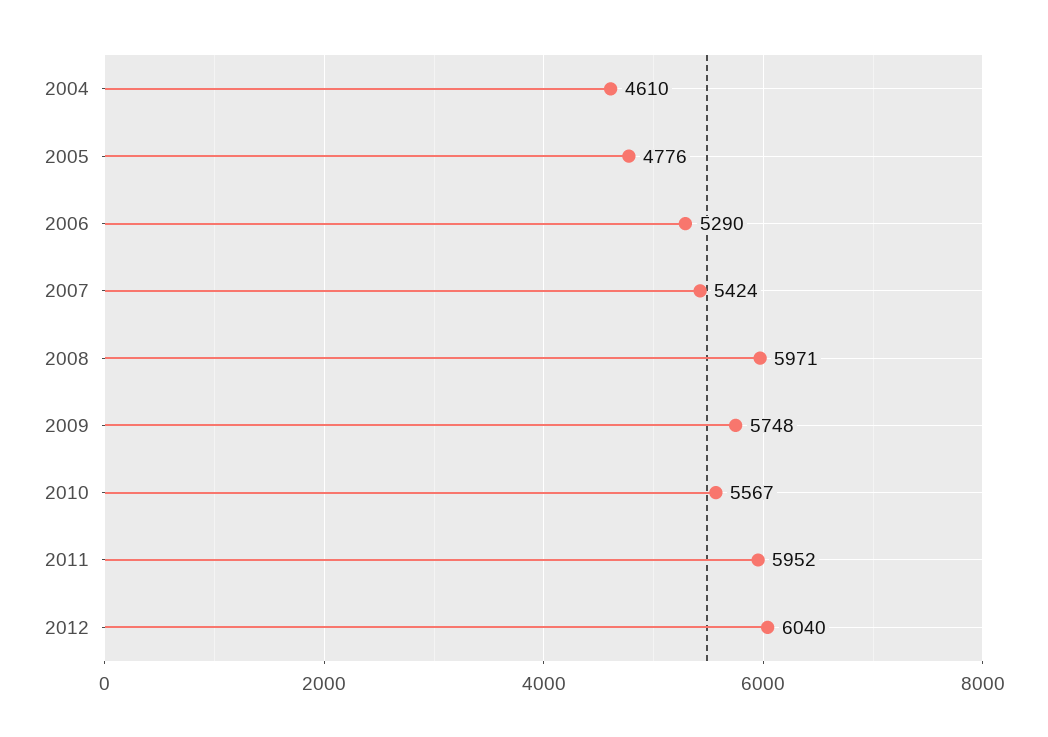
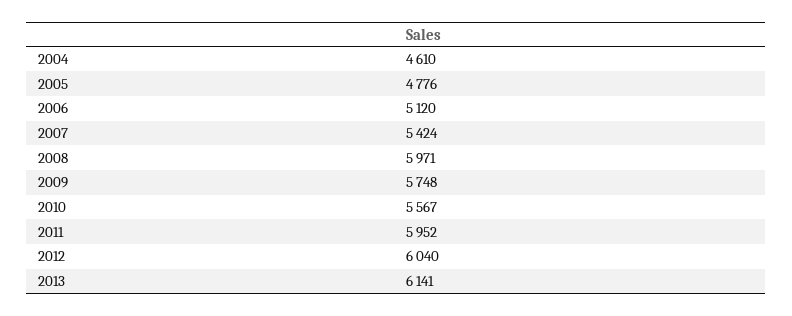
2006: 5290 -> 5120
2013: none -> 6141

